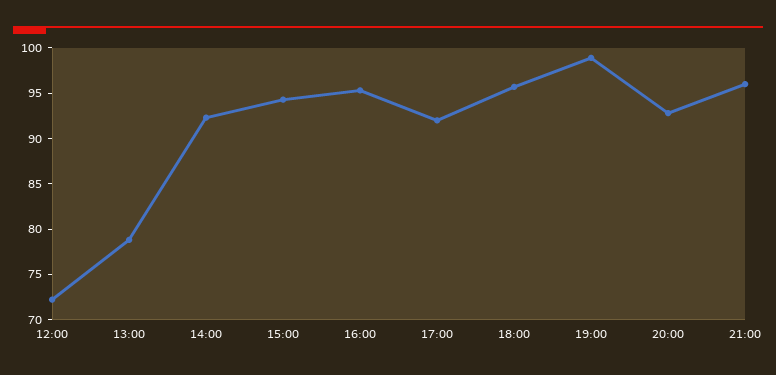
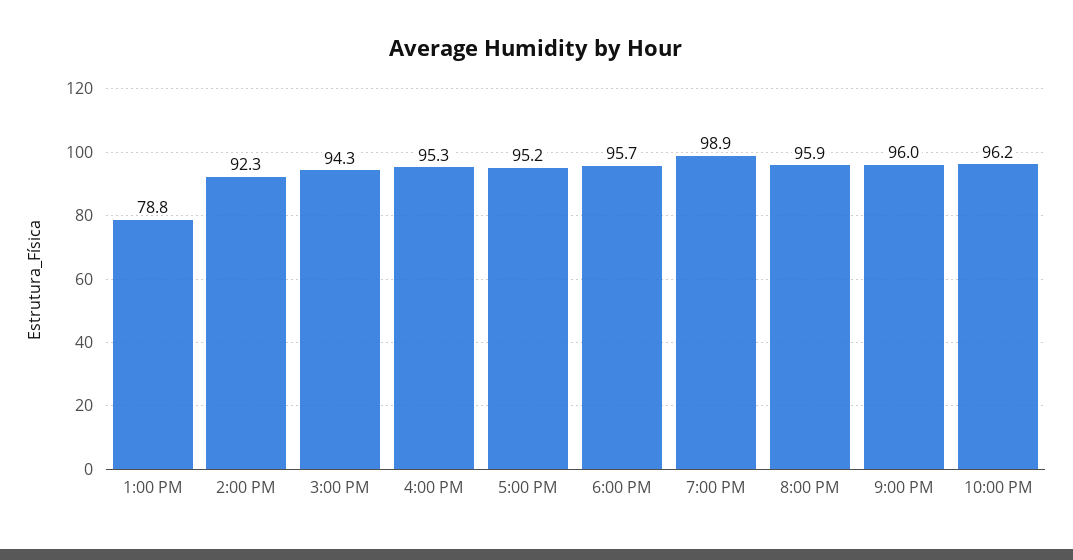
12:00: 72 -> none
17:00: 92 -> 95.2
20:00: 93 -> 95.9
10:00 PM: none -> 96.2

